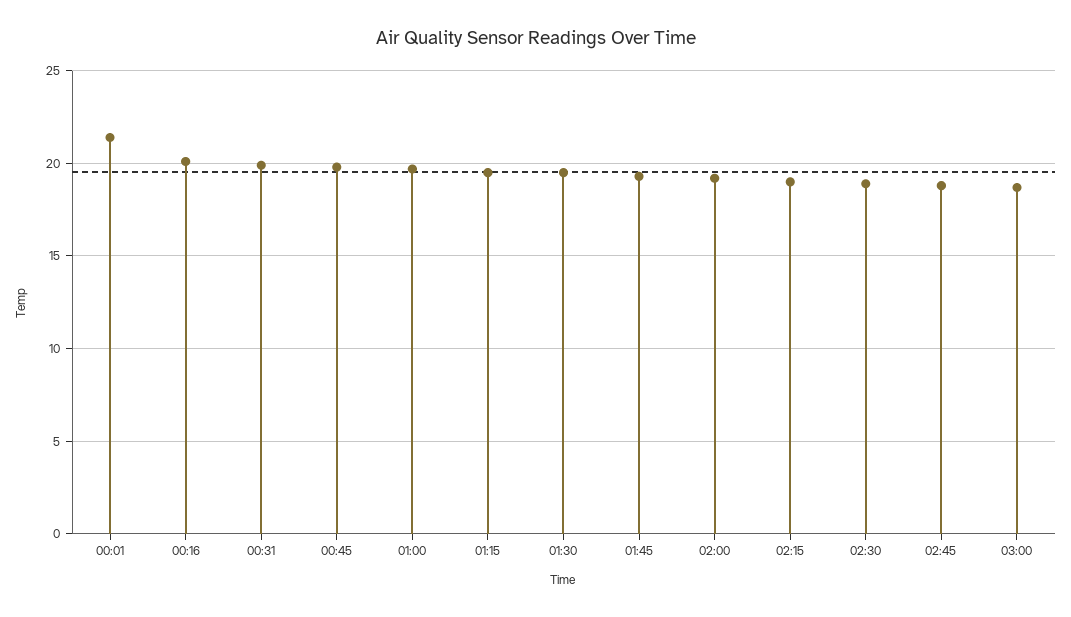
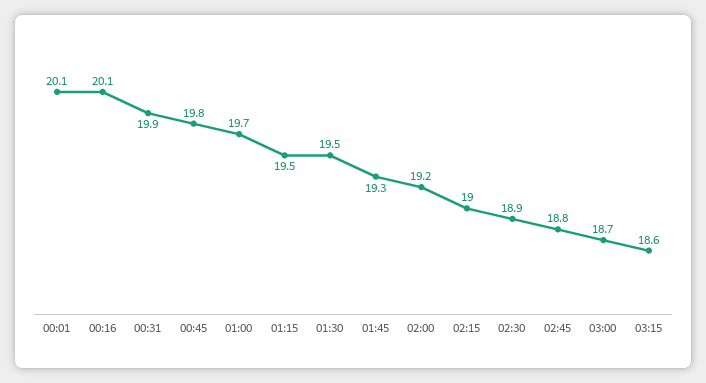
00:01: 21.5 -> 20.1
03:15: none -> 18.6

